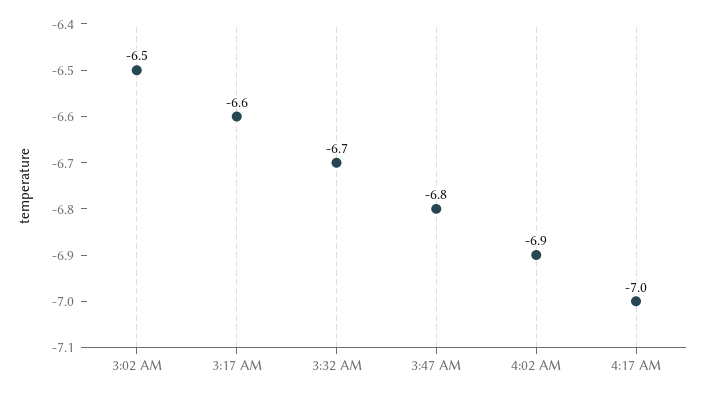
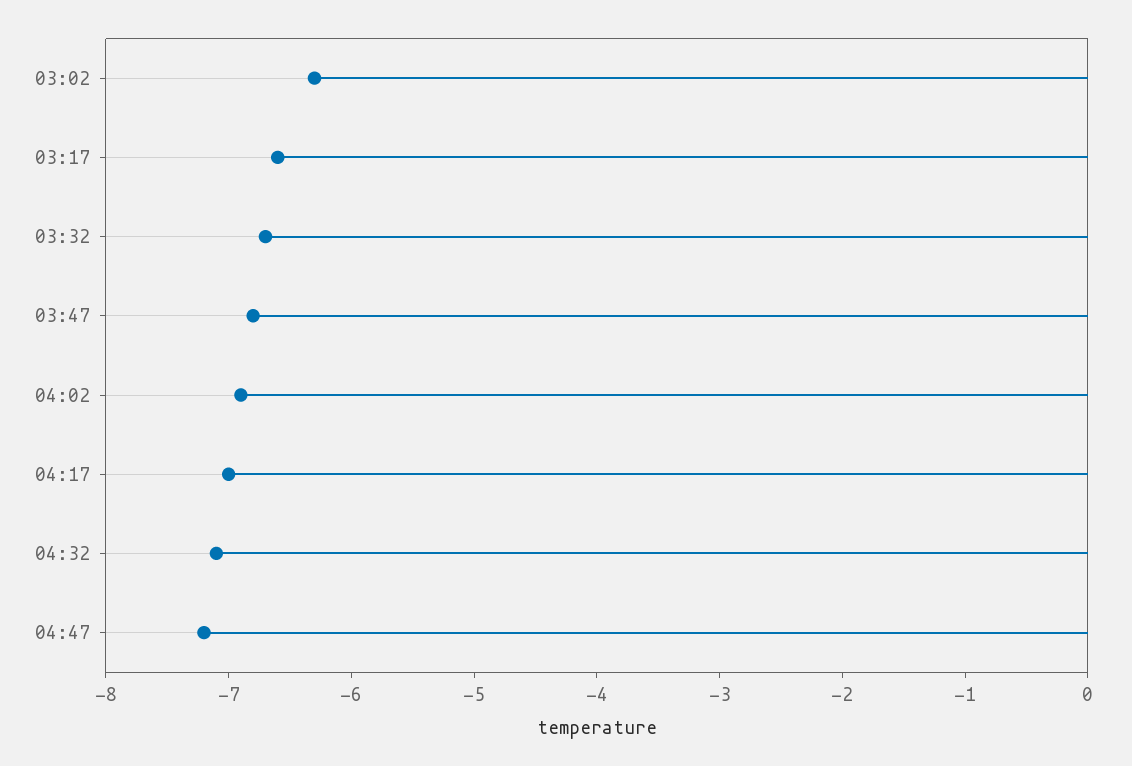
3:02 AM: -6.5 -> -6.3
04:32: none -> -7.1
04:47: none -> -7.2

